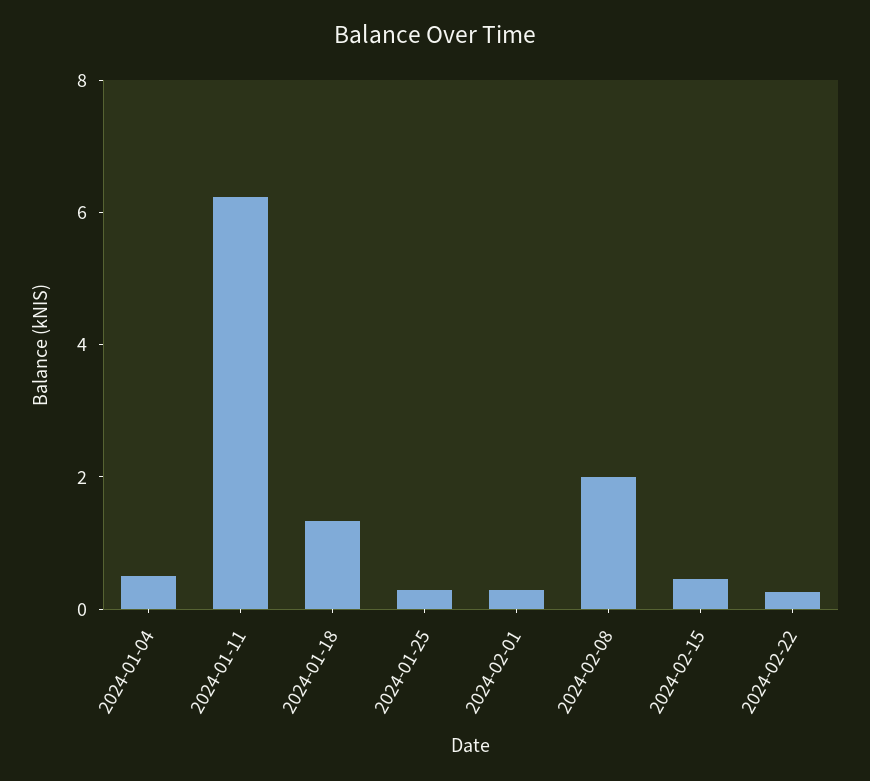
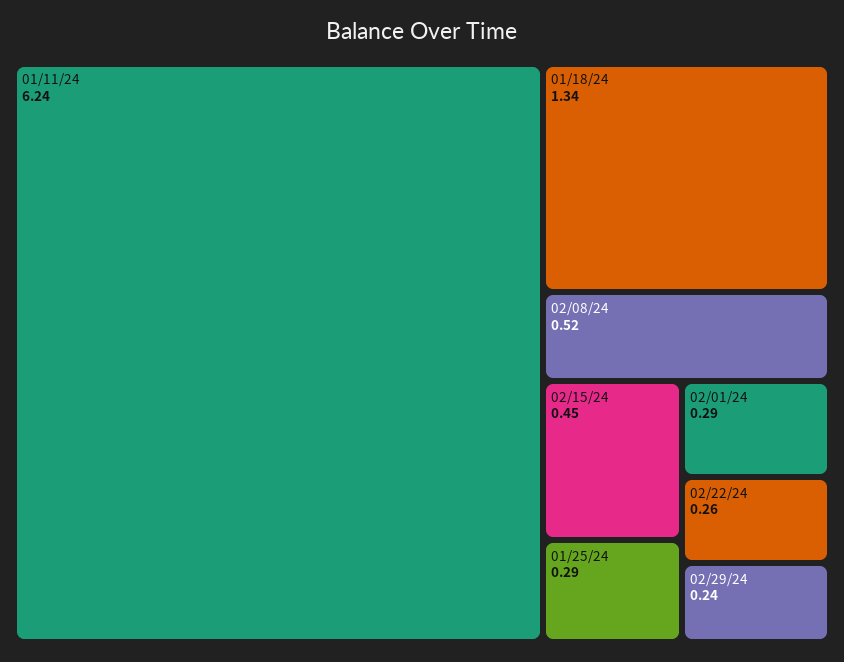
2024-01-04: 0.5 -> none
2024-02-08: 2 -> 0.52
02/29/24: none -> 0.24

